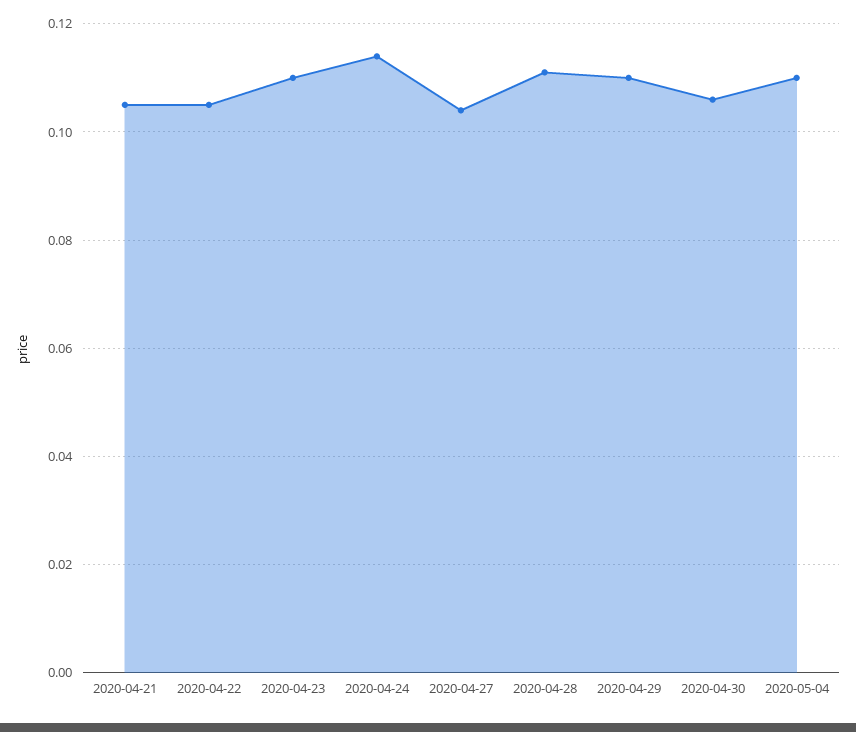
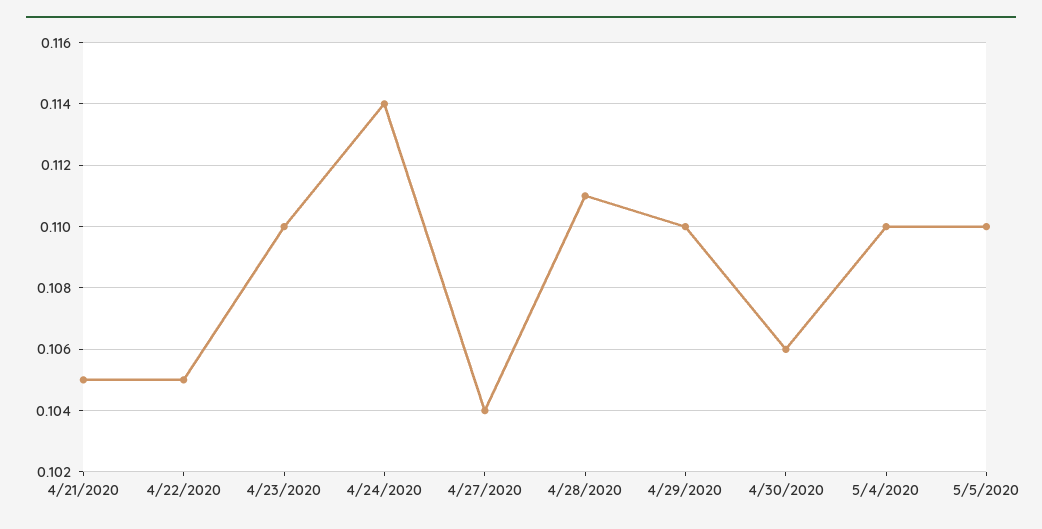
5/5/2020: none -> 0.11

